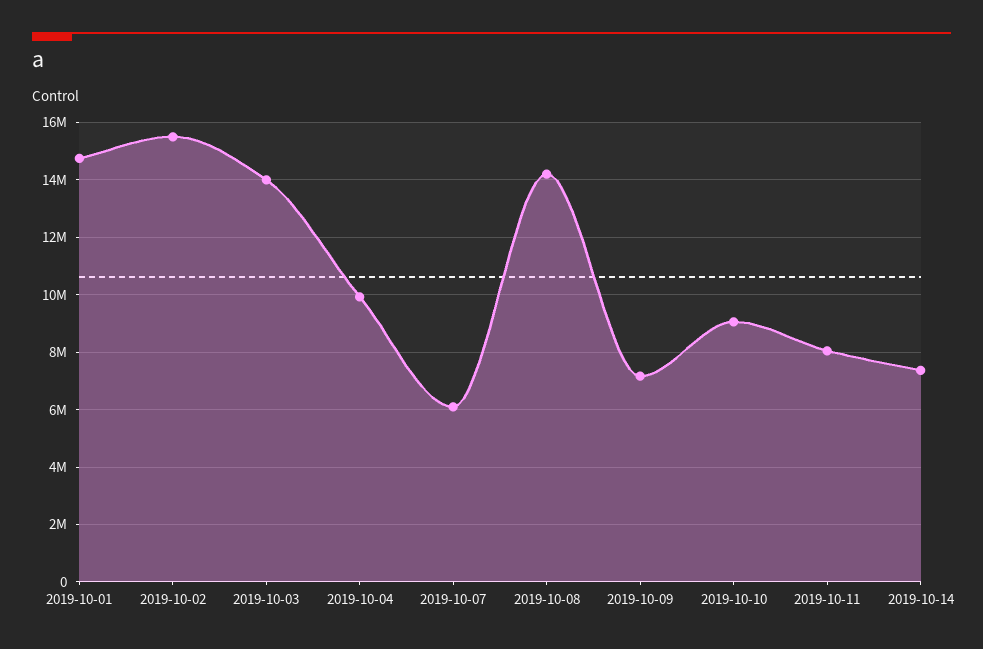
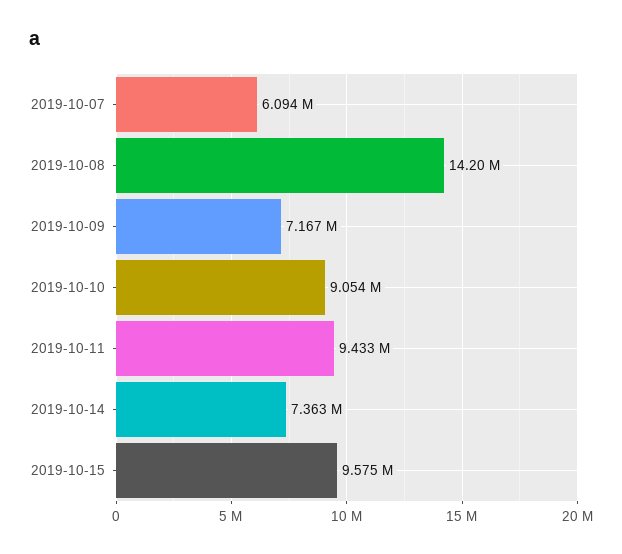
2019-10-01: 14750000 -> none
2019-10-02: 15500000 -> none
2019-10-03: 14000000 -> none
2019-10-04: 10000000 -> none
2019-10-11: 8000000 -> 9433000
2019-10-15: none -> 9575000

